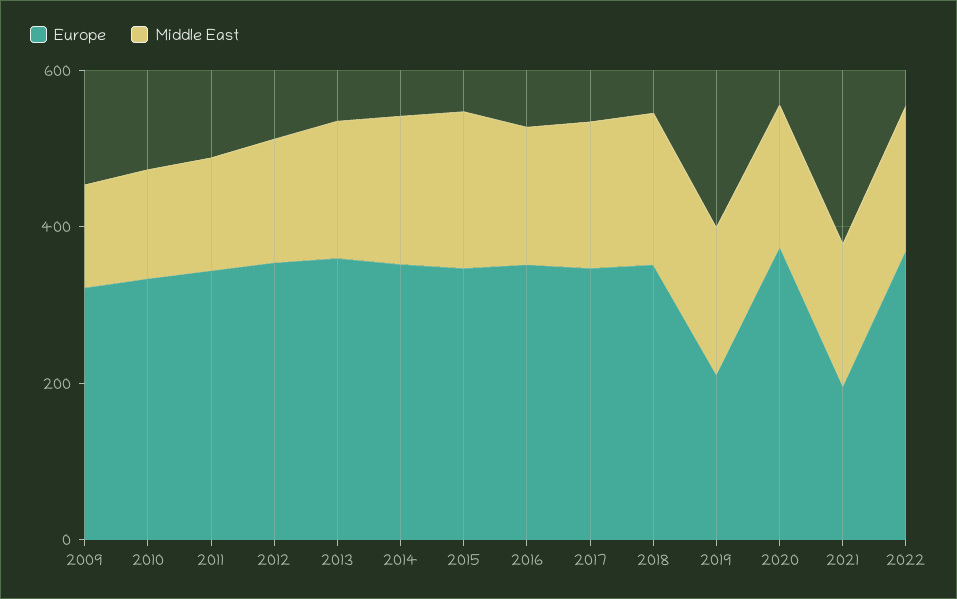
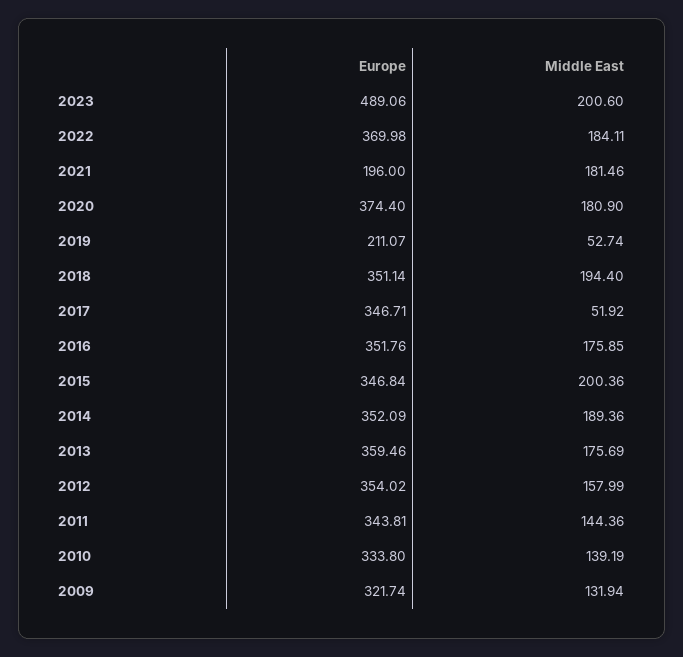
Middle East, 2017: 200 -> 51.92
Middle East, 2019: 200 -> 52.74
Europe, 2023: none -> 489.06
Middle East, 2023: none -> 200.6

